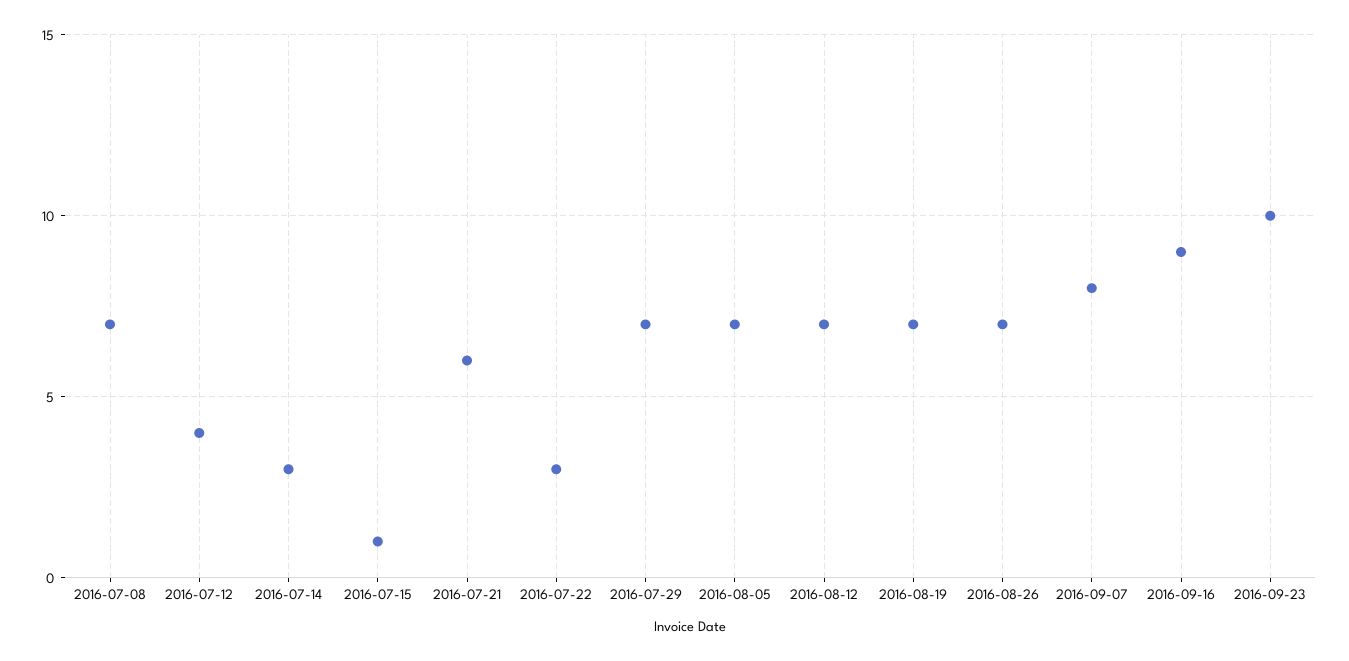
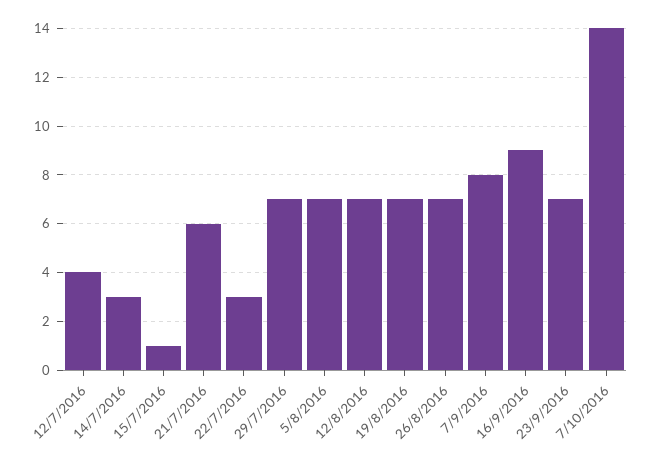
2016-07-08: 7 -> none
2016-09-23: 10 -> 7
7/10/2016: none -> 14

